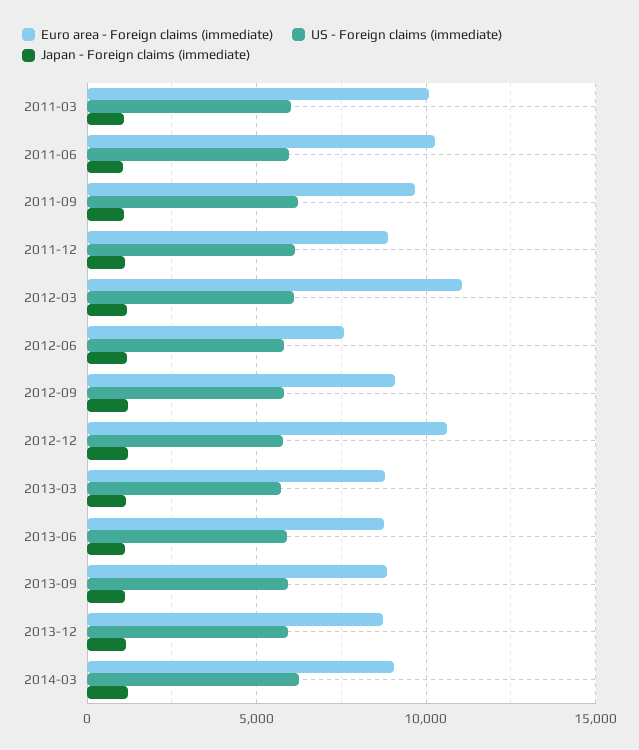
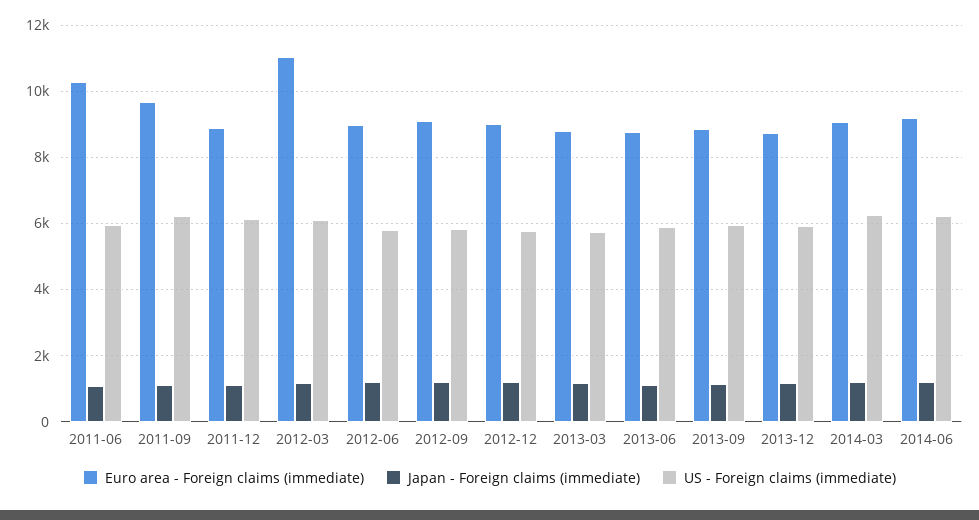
Euro area - Foreign claims (immediate), 2011-03: 10000 -> none
US - Foreign claims (immediate), 2011-03: 6000 -> none
Japan - Foreign claims (immediate), 2011-03: 1000 -> none
Euro area - Foreign claims (immediate), 2012-06: 7500 -> 9000
Euro area - Foreign claims (immediate), 2012-12: 10500 -> 9000
Euro area - Foreign claims (immediate), 2014-06: none -> 9200
Japan - Foreign claims (immediate), 2014-06: none -> 1200
US - Foreign claims (immediate), 2014-06: none -> 6200

